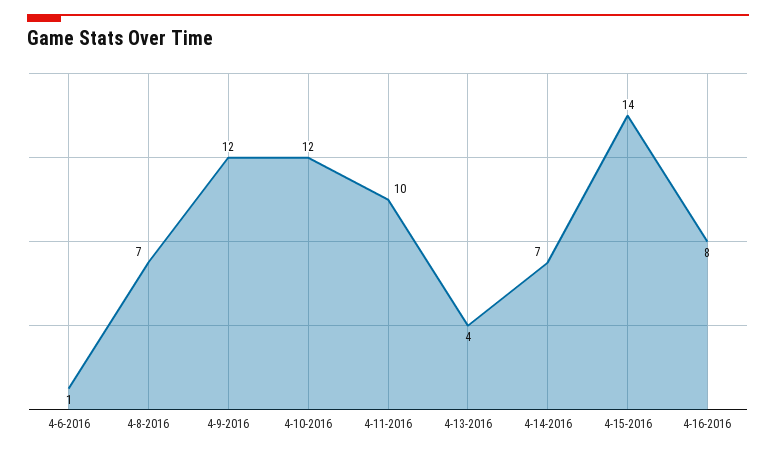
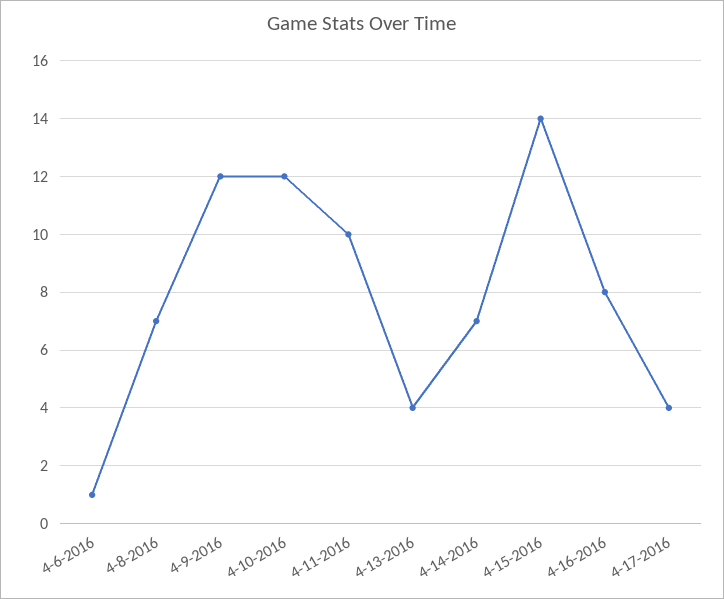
4-17-2016: none -> 4

